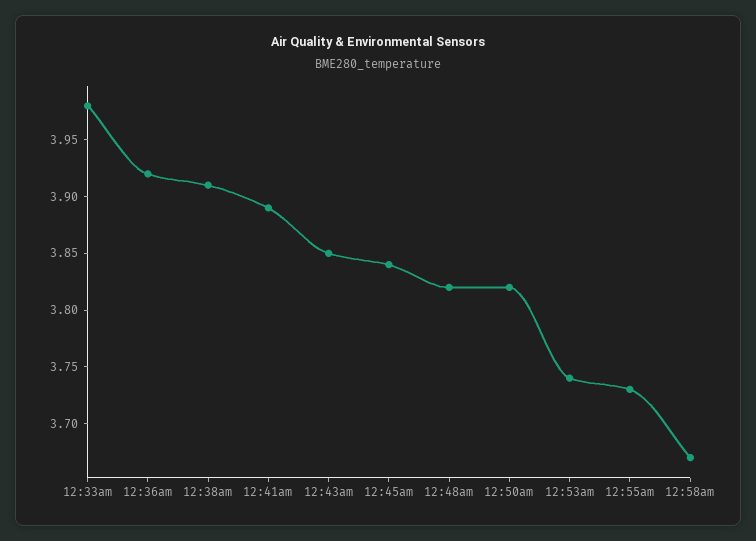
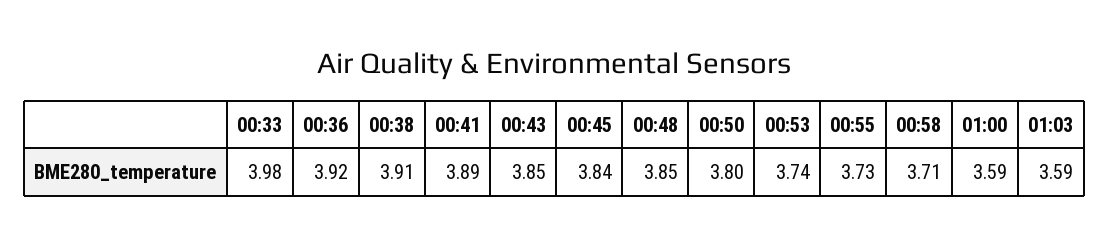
12:48am: 3.82 -> 3.85
12:50am: 3.82 -> 3.8
12:58am: 3.67 -> 3.71
01:00: none -> 3.59
01:03: none -> 3.59

